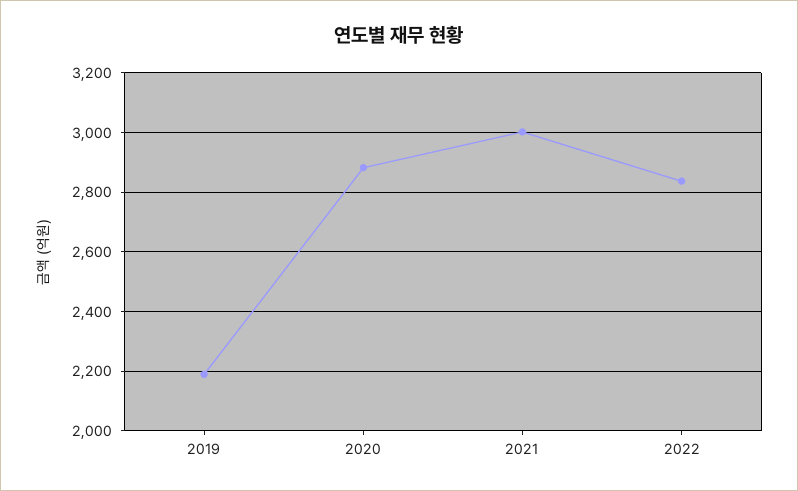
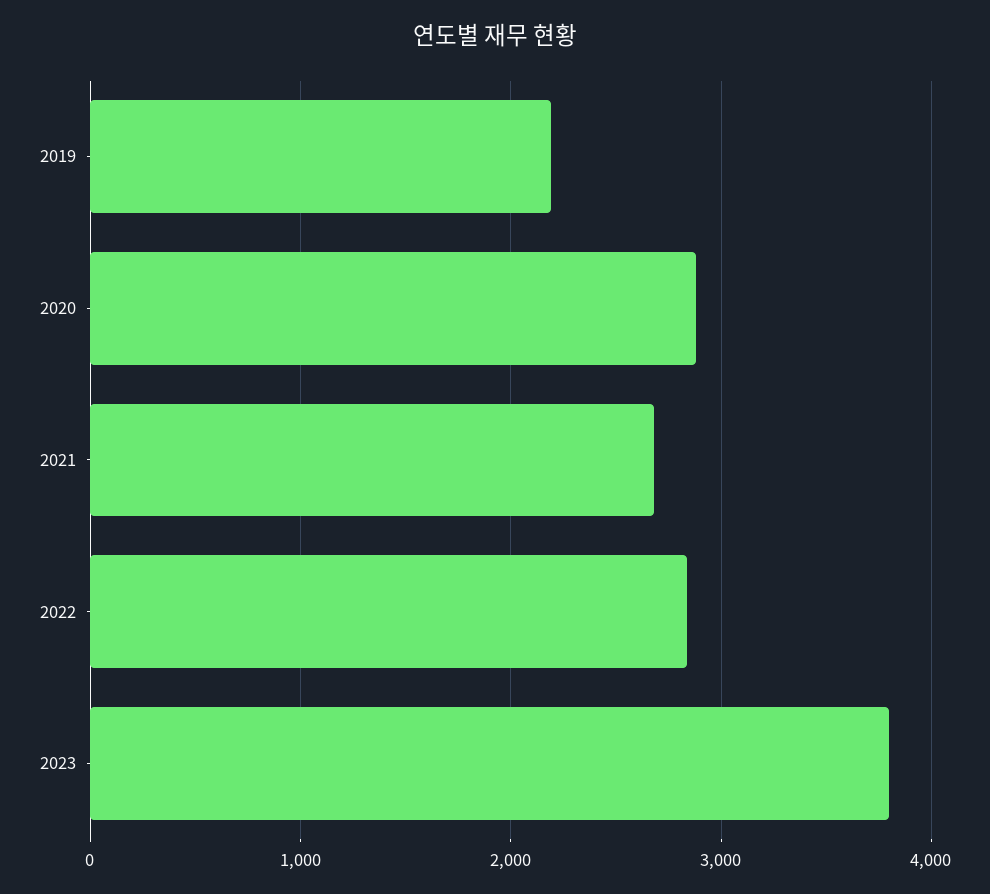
2021: 3000 -> 2700
2023: none -> 3800

